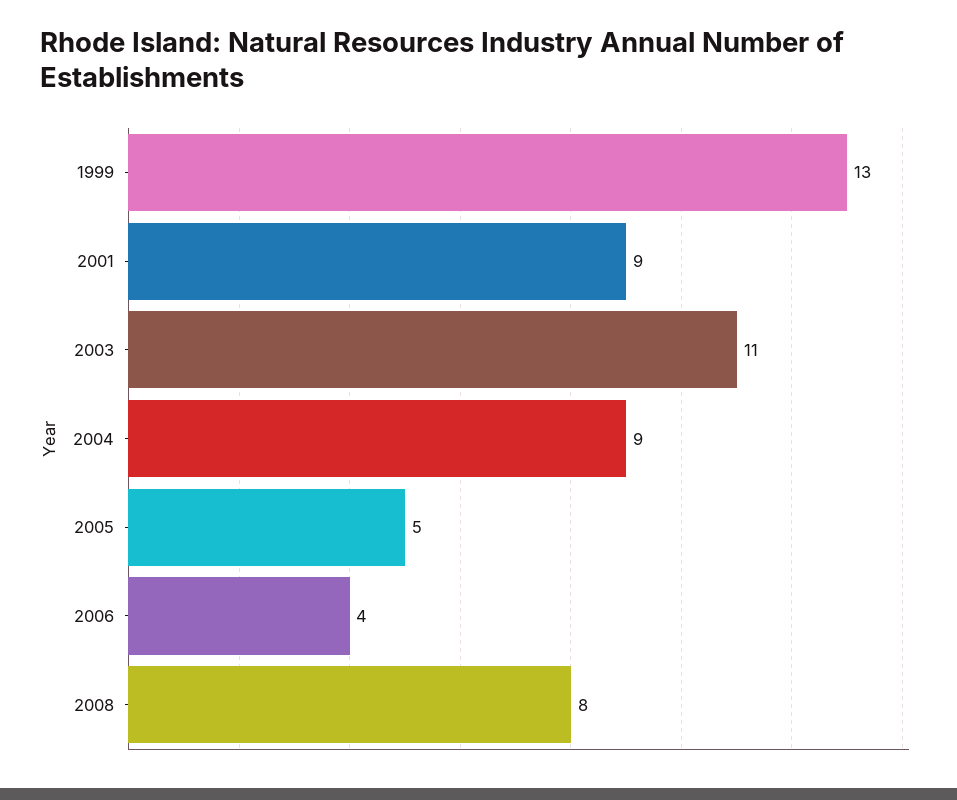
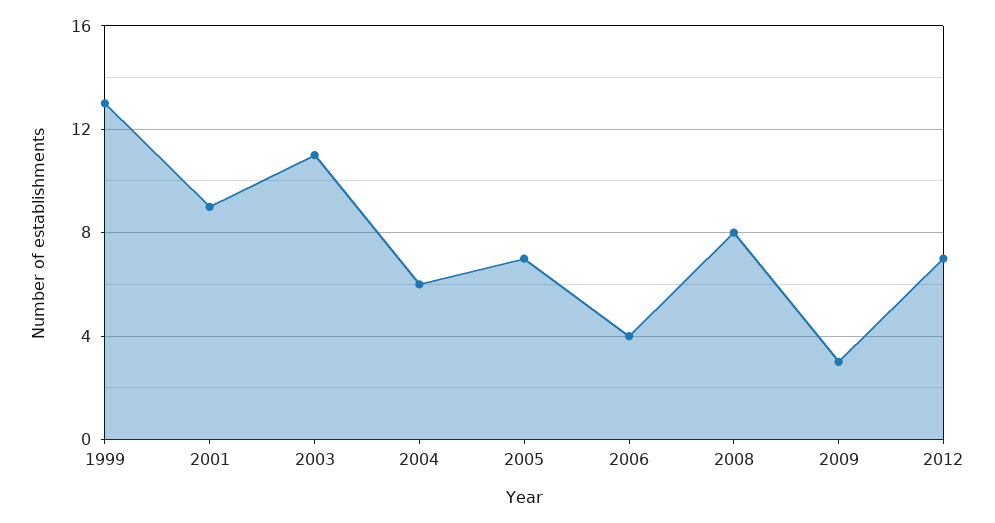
2004: 9 -> 6
2005: 5 -> 7
2009: none -> 3
2012: none -> 7

